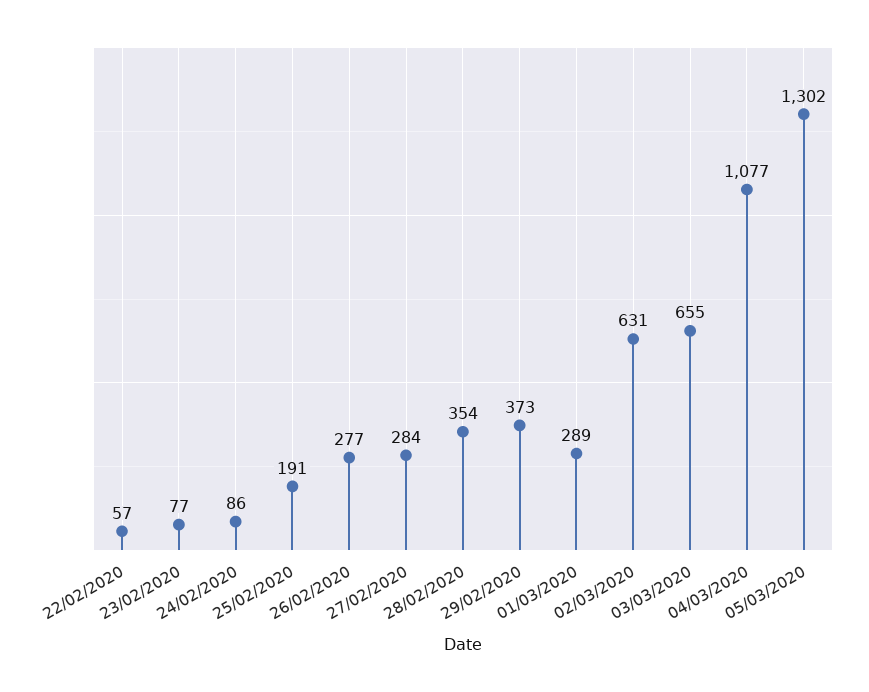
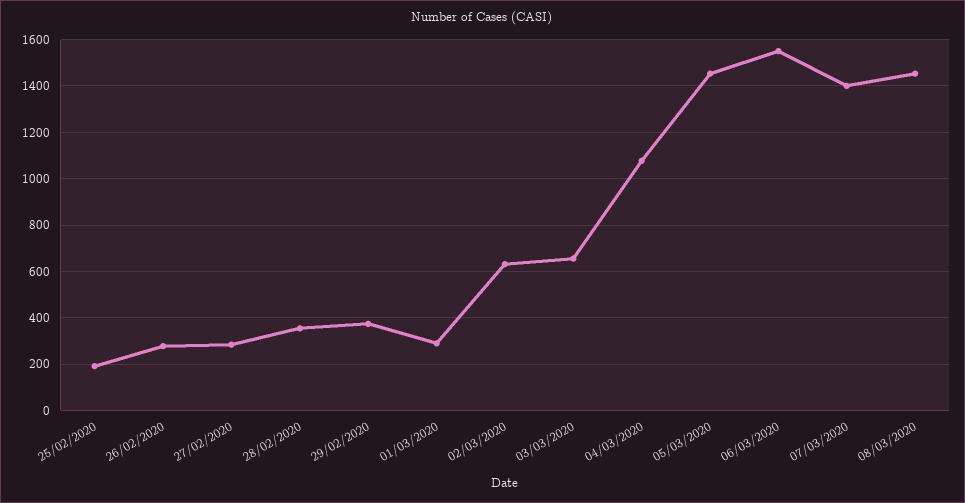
22/02/2020: 57 -> none
23/02/2020: 77 -> none
24/02/2020: 86 -> none
05/03/2020: 1302 -> 1450
06/03/2020: none -> 1550
07/03/2020: none -> 1400
08/03/2020: none -> 1450

